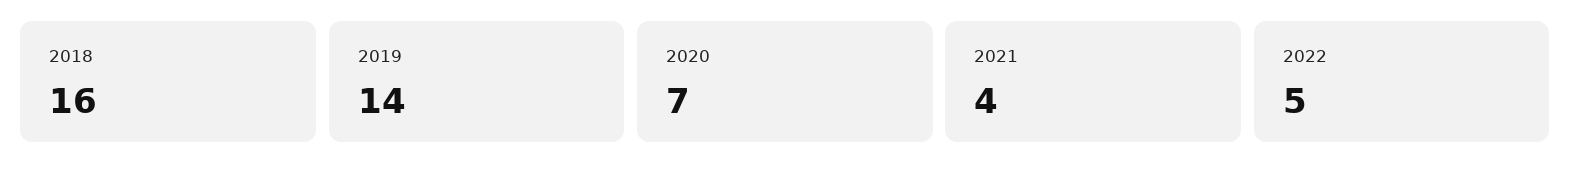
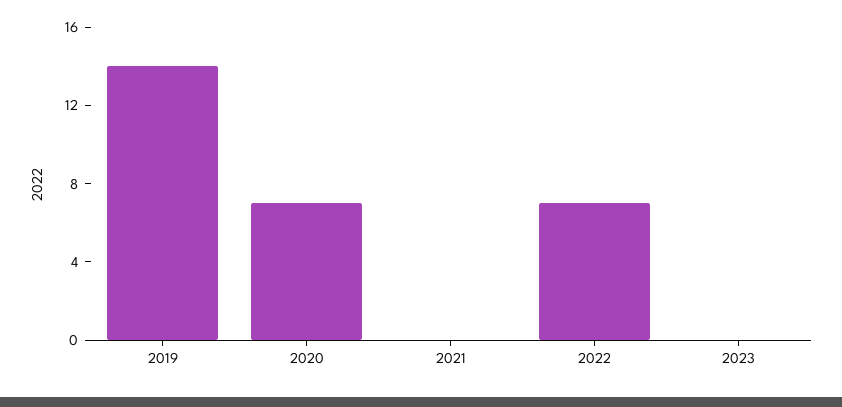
2018: 16 -> none
2021: 4 -> 0
2022: 5 -> 7
2023: none -> 0

